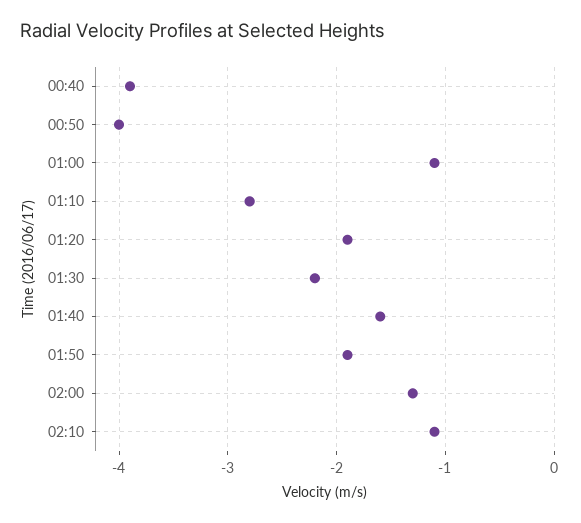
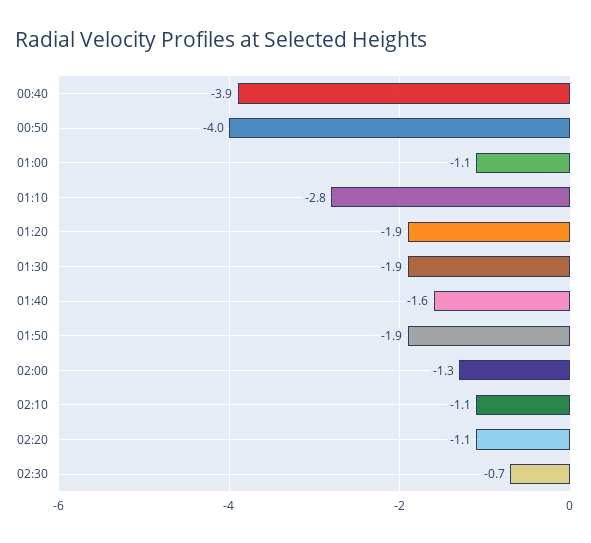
01:30: -2.2 -> -1.9
02:20: none -> -1.1
02:30: none -> -0.7

